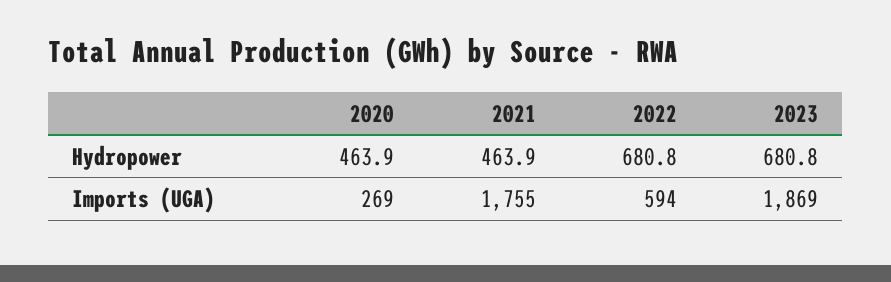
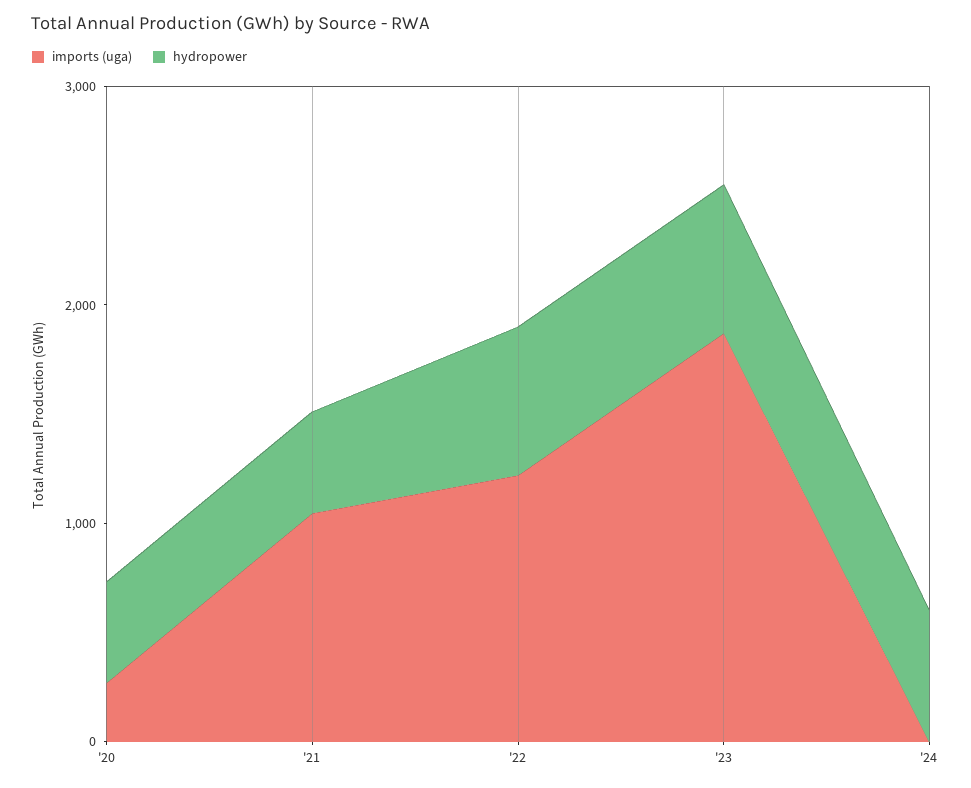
Imports (UGA), 2021: 1755 -> 1000
Imports (UGA), 2022: 594 -> 1200
Imports (UGA), '24: none -> 0
Hydropower, '24: none -> 600

